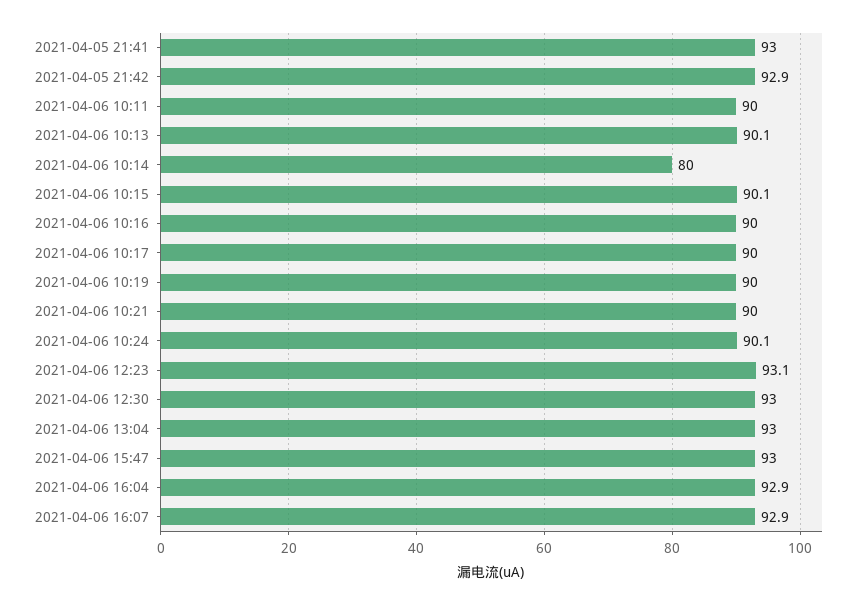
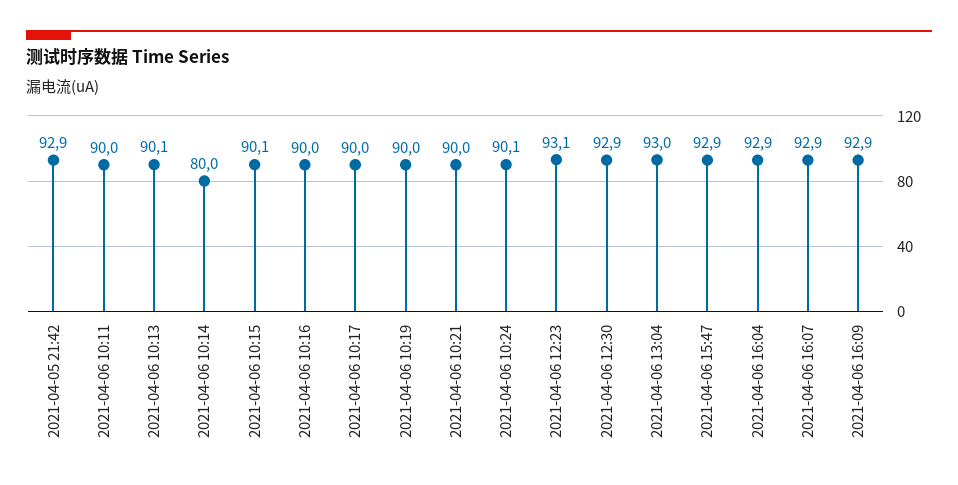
2021-04-05 21:41: 93 -> none
2021-04-06 12:30: 93 -> 92.9
2021-04-06 15:47: 93 -> 92.9
2021-04-06 16:09: none -> 92.9

